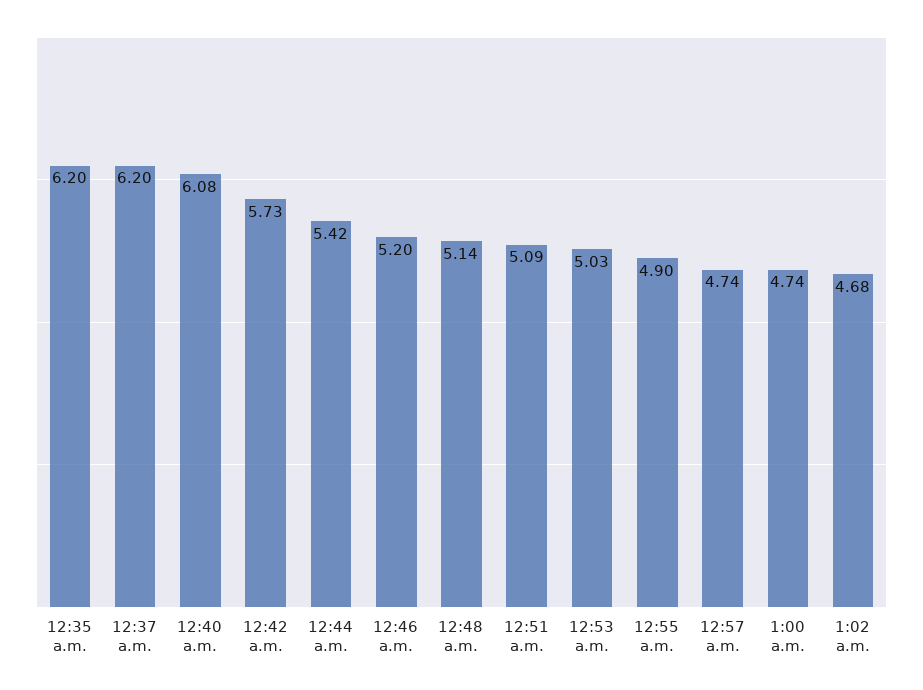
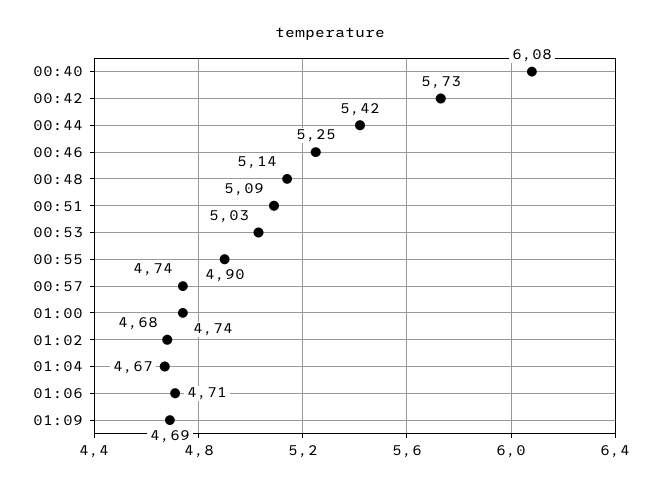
12:35 a.m.: 6.2 -> none
12:37 a.m.: 6.2 -> none
12:46 a.m.: 5.2 -> 5.25
01:04: none -> 4.67
01:06: none -> 4.71
01:09: none -> 4.69

